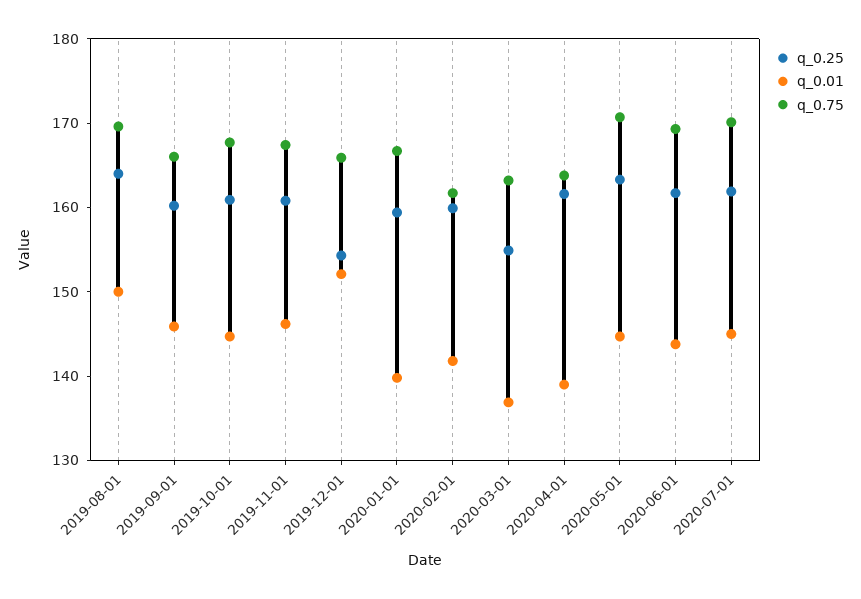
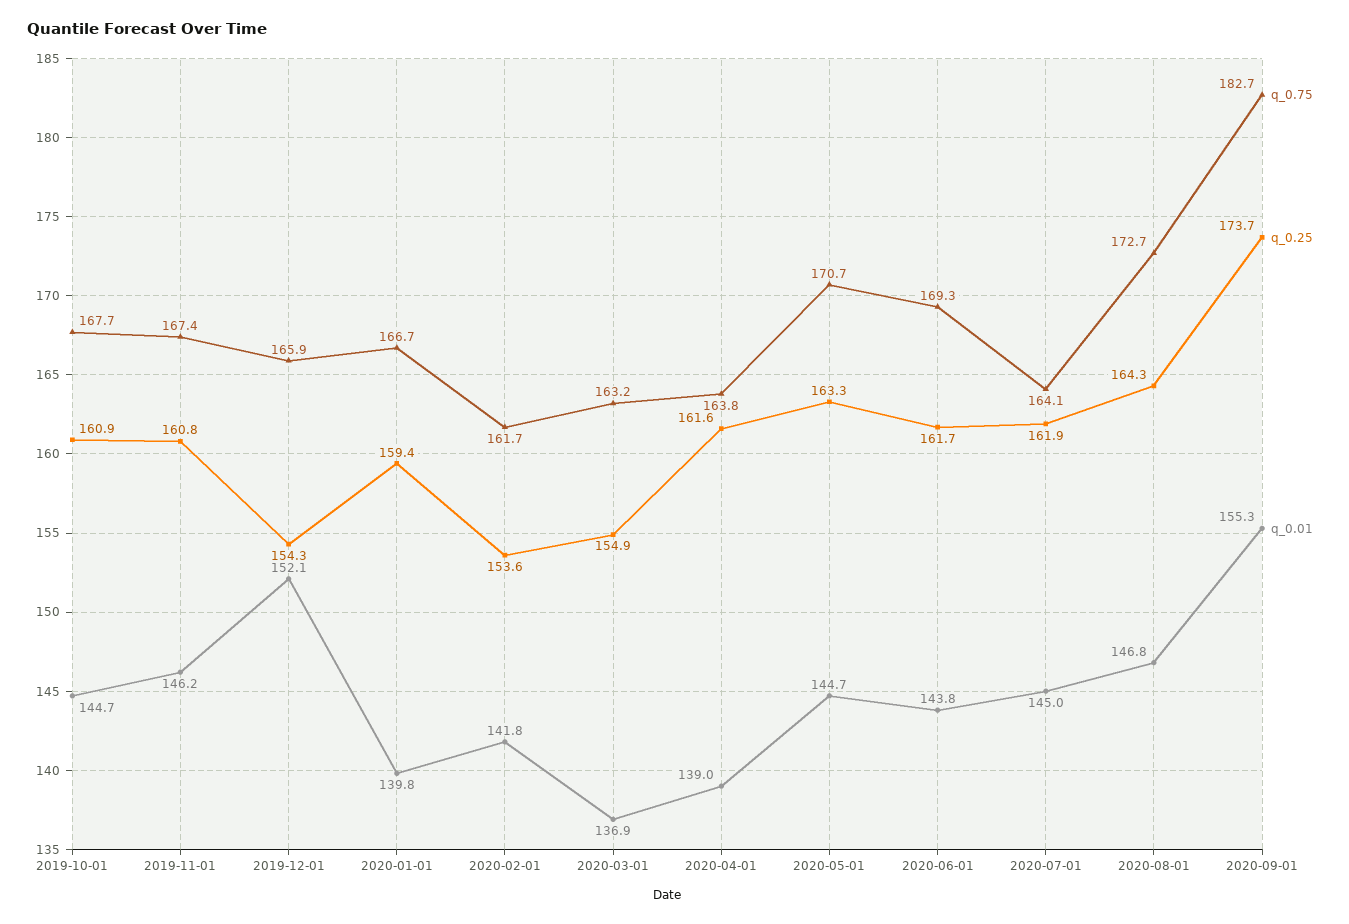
q_0.25, 2019-08-01: 164 -> none
q_0.01, 2019-08-01: 150 -> none
q_0.75, 2019-08-01: 170 -> none
q_0.25, 2019-09-01: 160 -> none
q_0.01, 2019-09-01: 146 -> none
q_0.75, 2019-09-01: 166 -> none
q_0.25, 2020-02-01: 160 -> 153.6
q_0.75, 2020-07-01: 170 -> 164.1
q_0.75, 2020-08-01: none -> 172.7
q_0.25, 2020-08-01: none -> 164.3
q_0.01, 2020-08-01: none -> 146.8
q_0.75, 2020-09-01: none -> 182.7
q_0.25, 2020-09-01: none -> 173.7
q_0.01, 2020-09-01: none -> 155.3

